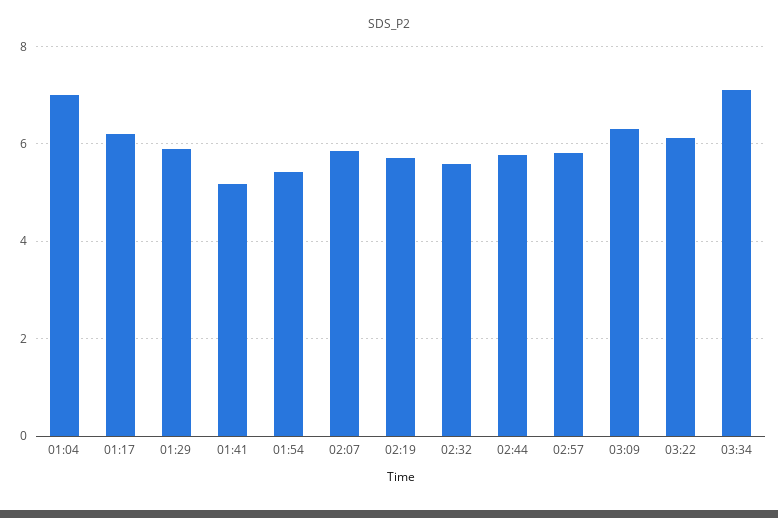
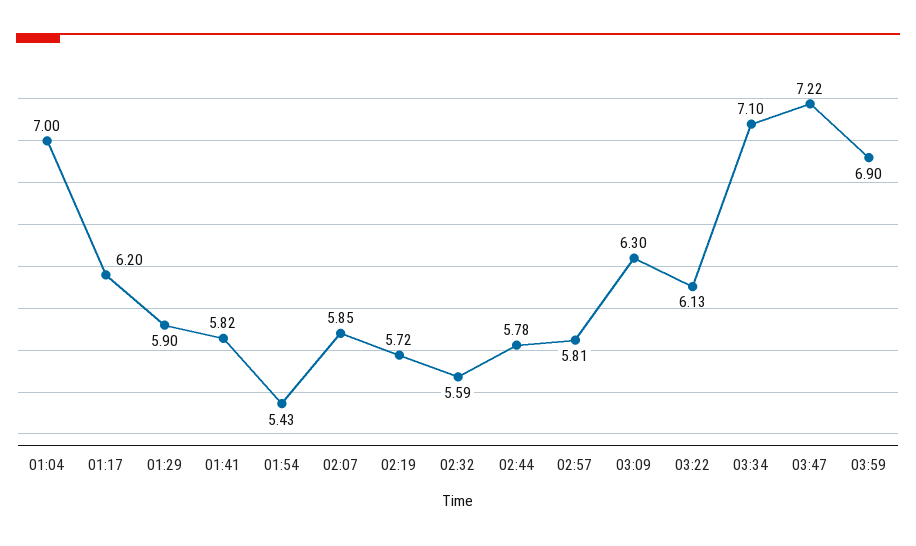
01:41: 5.2 -> 5.82
03:47: none -> 7.22
03:59: none -> 6.9

